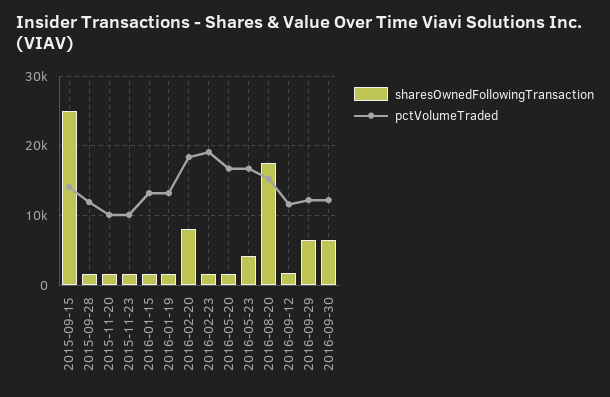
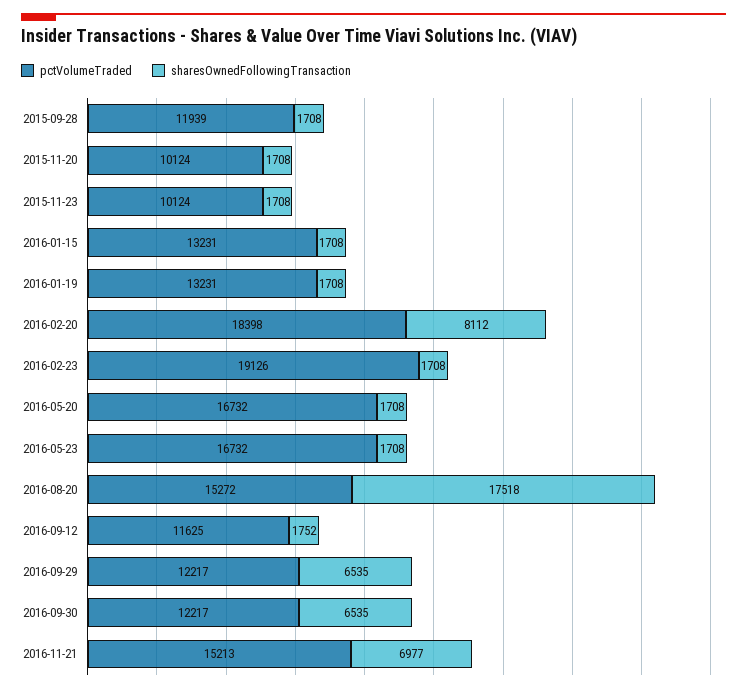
sharesOwnedFollowingTransaction, 2015-09-15: 25000 -> none
pctVolumeTraded, 2015-09-15: 14000 -> none
sharesOwnedFollowingTransaction, 2016-05-23: 4000 -> 1708
pctVolumeTraded, 2016-11-21: none -> 15213
sharesOwnedFollowingTransaction, 2016-11-21: none -> 6977

